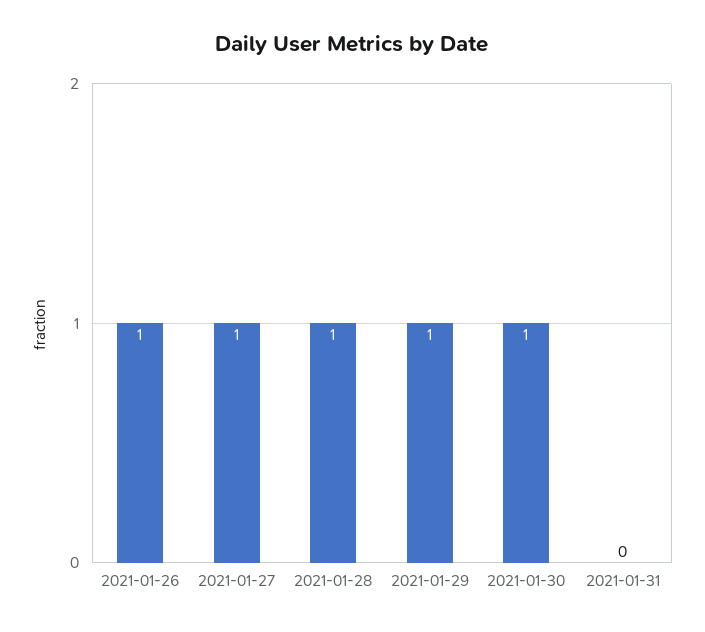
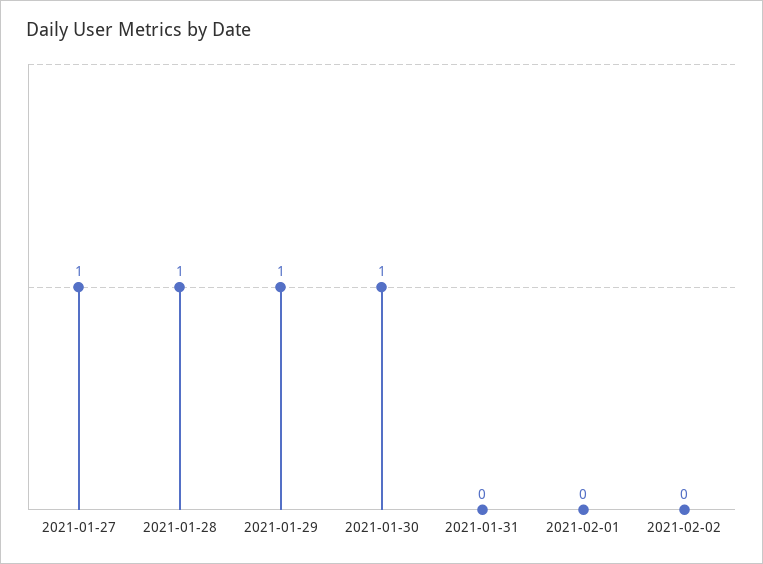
2021-01-26: 1 -> none
2021-02-01: none -> 0
2021-02-02: none -> 0

